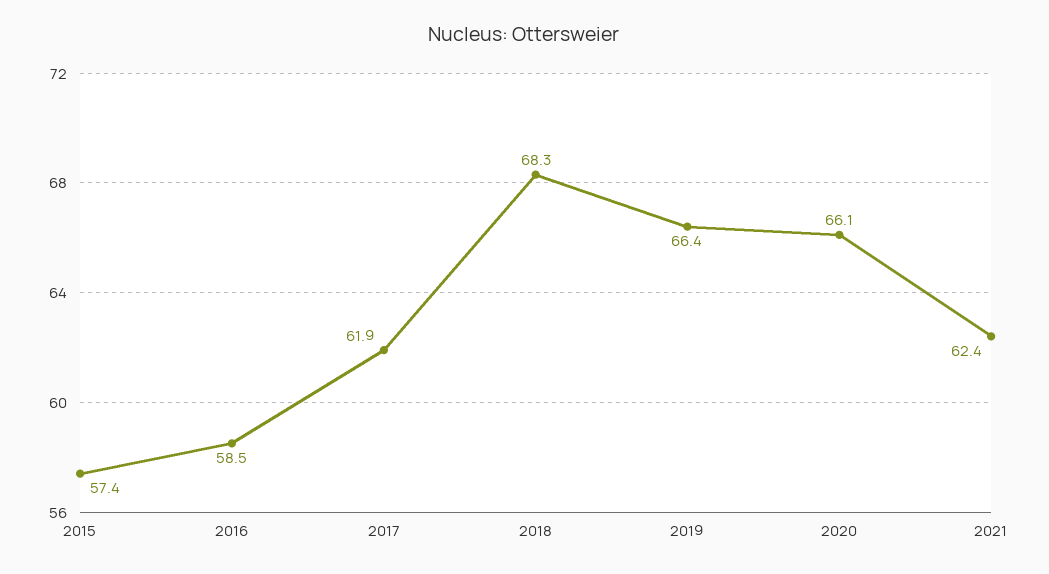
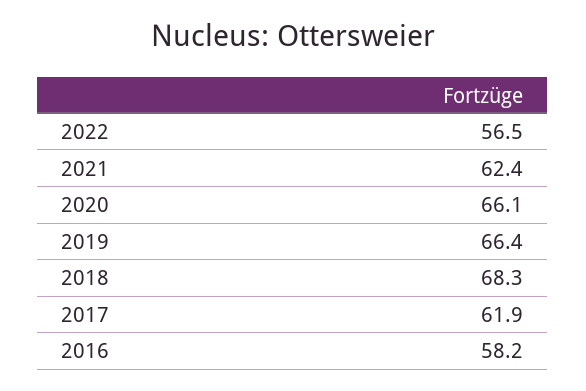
2015: 57.4 -> none
2016: 58.5 -> 58.2
2022: none -> 56.5

